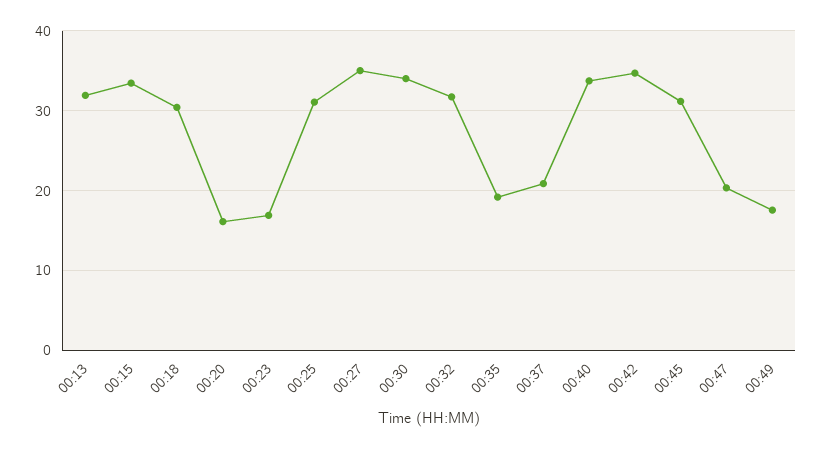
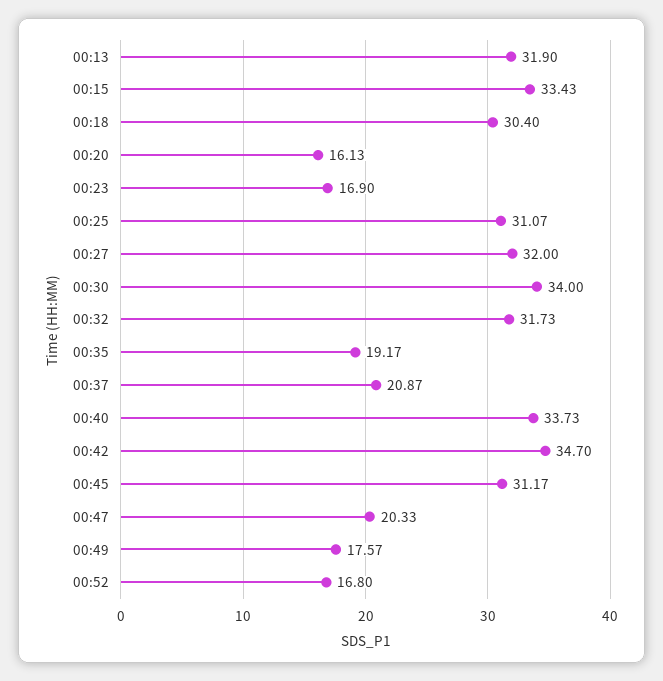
00:27: 35 -> 32
00:52: none -> 16.8

